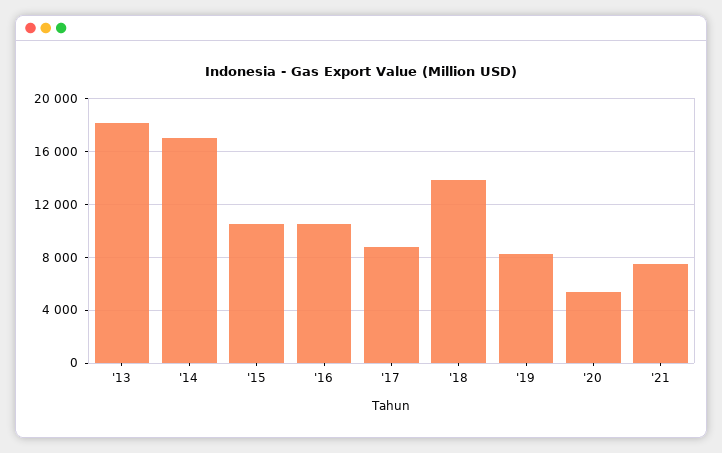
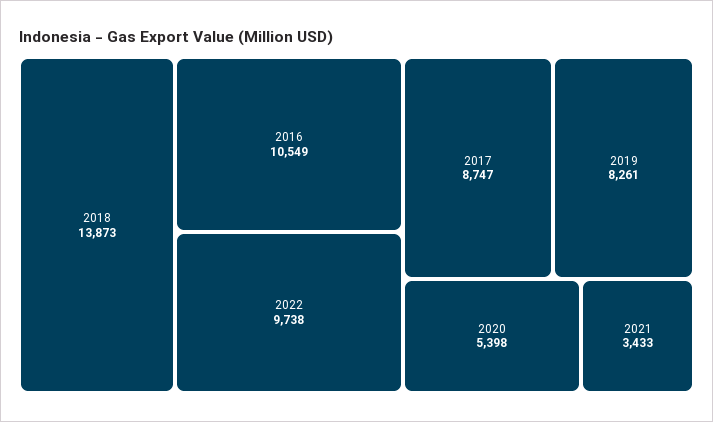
'13: 18000 -> none
'14: 17000 -> none
'15: 10500 -> none
'21: 7500 -> 3433
2022: none -> 9738

